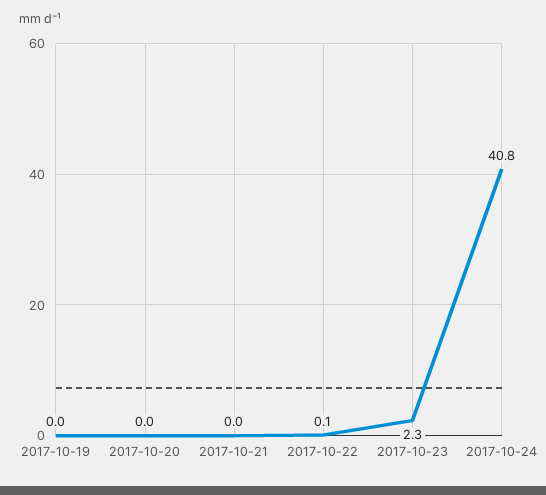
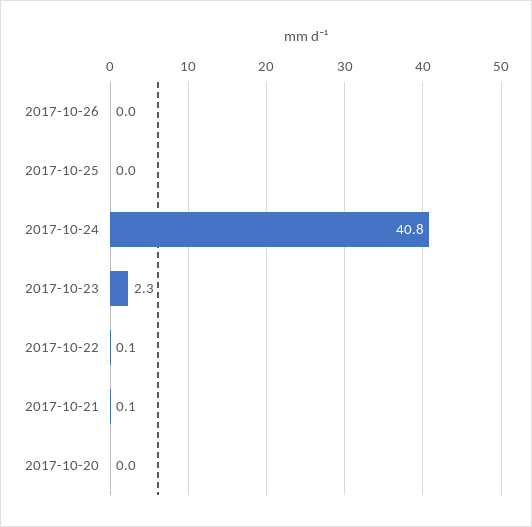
2017-10-19: 0 -> none
2017-10-21: 0 -> 0.1
2017-10-26: none -> 0
2017-10-25: none -> 0

